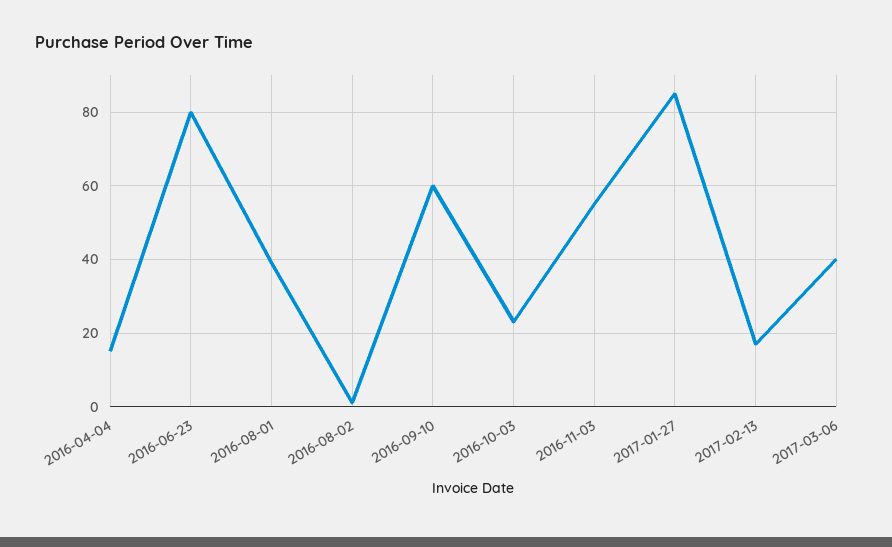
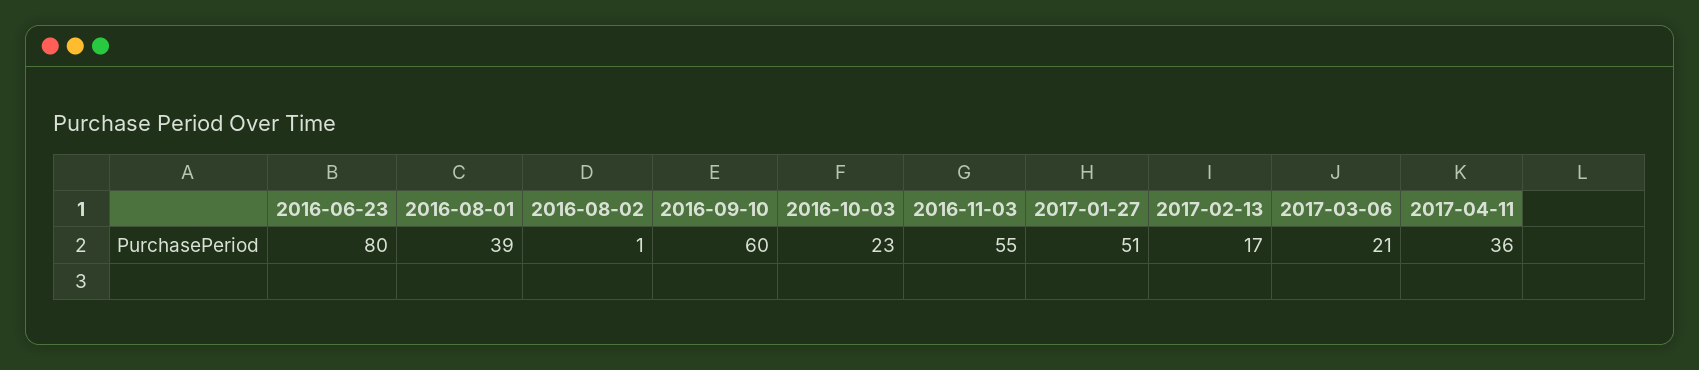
2016-04-04: 15 -> none
2017-01-27: 85 -> 51
2017-03-06: 40 -> 21
2017-04-11: none -> 36

